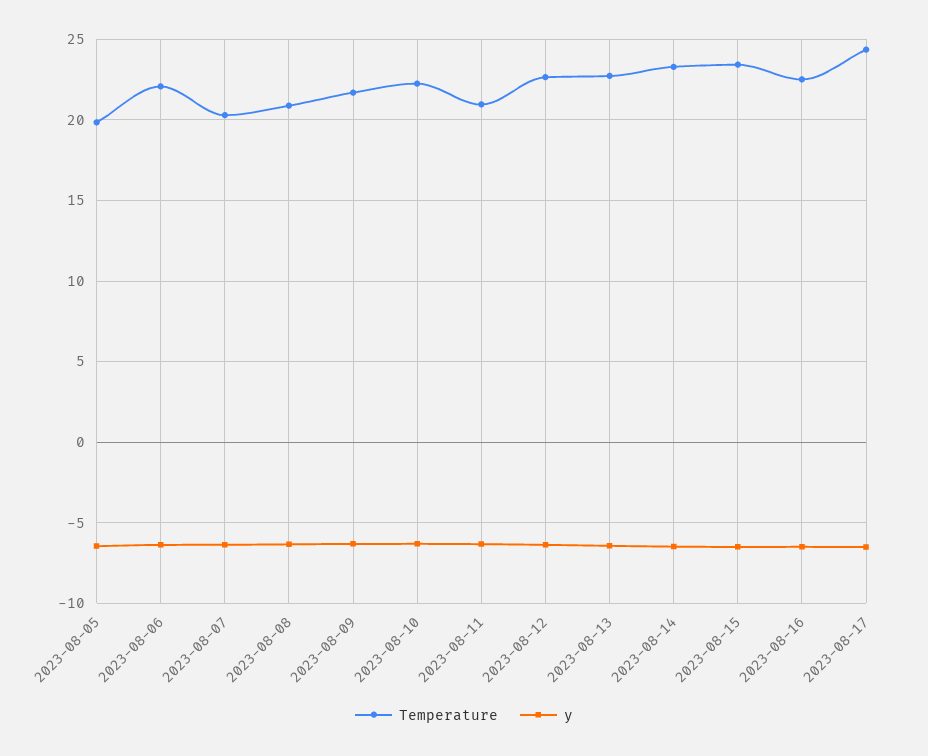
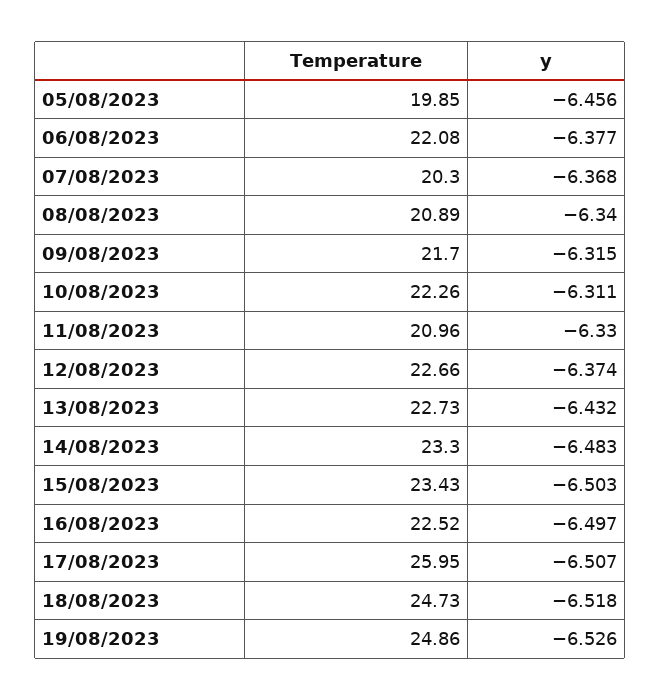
Temperature, 2023-08-17: 24.5 -> 25.95
Temperature, 18/08/2023: none -> 24.73
y, 18/08/2023: none -> -6.518
Temperature, 19/08/2023: none -> 24.86
y, 19/08/2023: none -> -6.526

